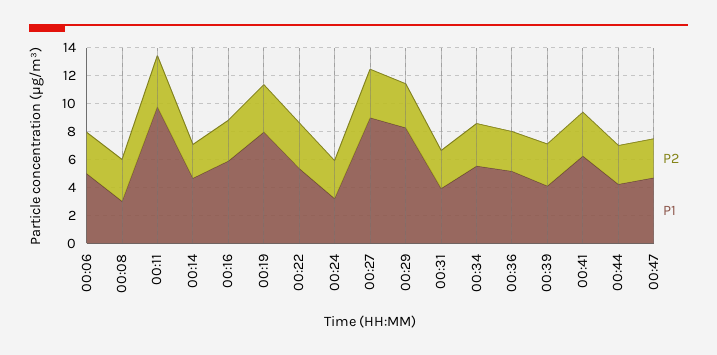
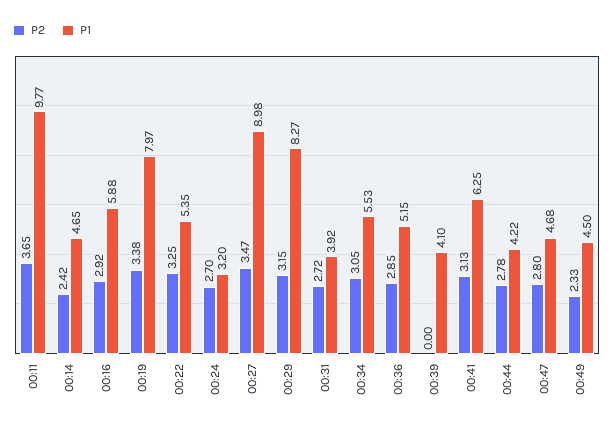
P2, 00:06: 3 -> none
P1, 00:06: 5 -> none
P2, 00:08: 3 -> none
P1, 00:08: 3 -> none
P2, 00:39: 3 -> 0
P2, 00:49: none -> 2.33
P1, 00:49: none -> 4.5

